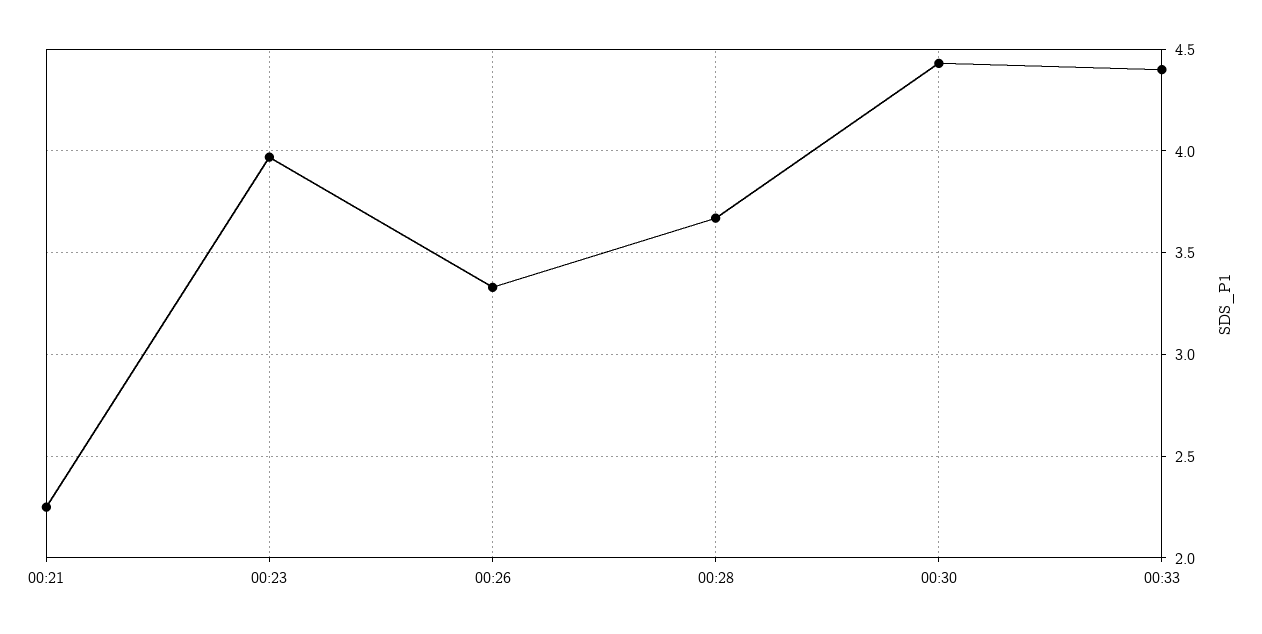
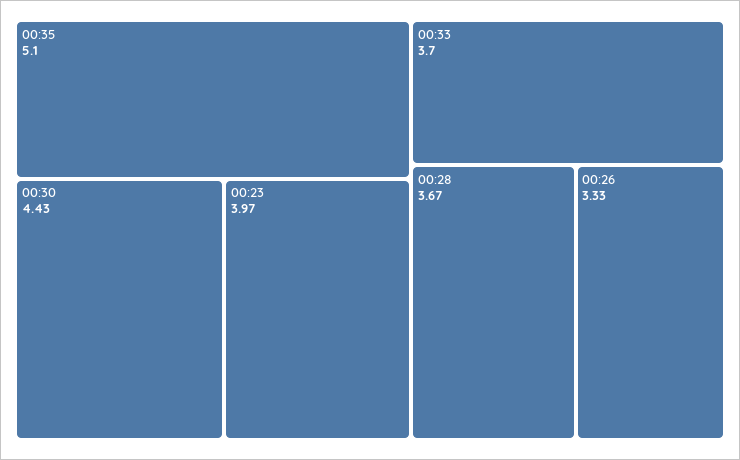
00:21: 2.25 -> none
00:33: 4.4 -> 3.7
00:35: none -> 5.1

